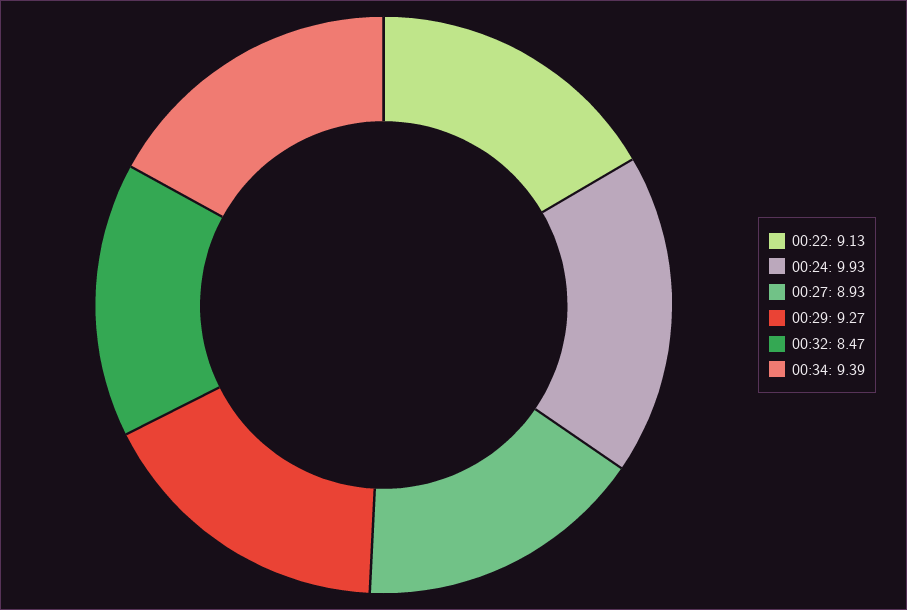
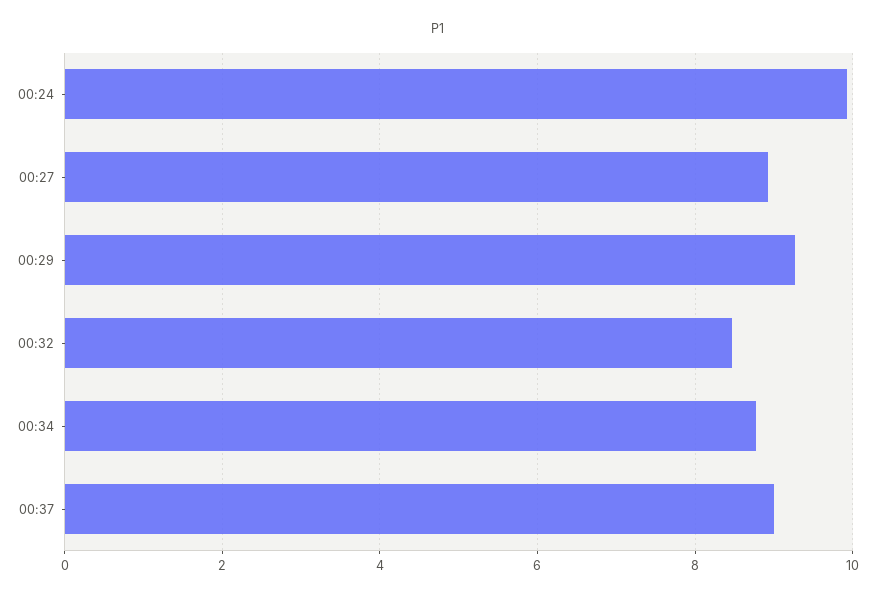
00:22: 9.13 -> none
00:34: 9.39 -> 8.8
00:37: none -> 9

